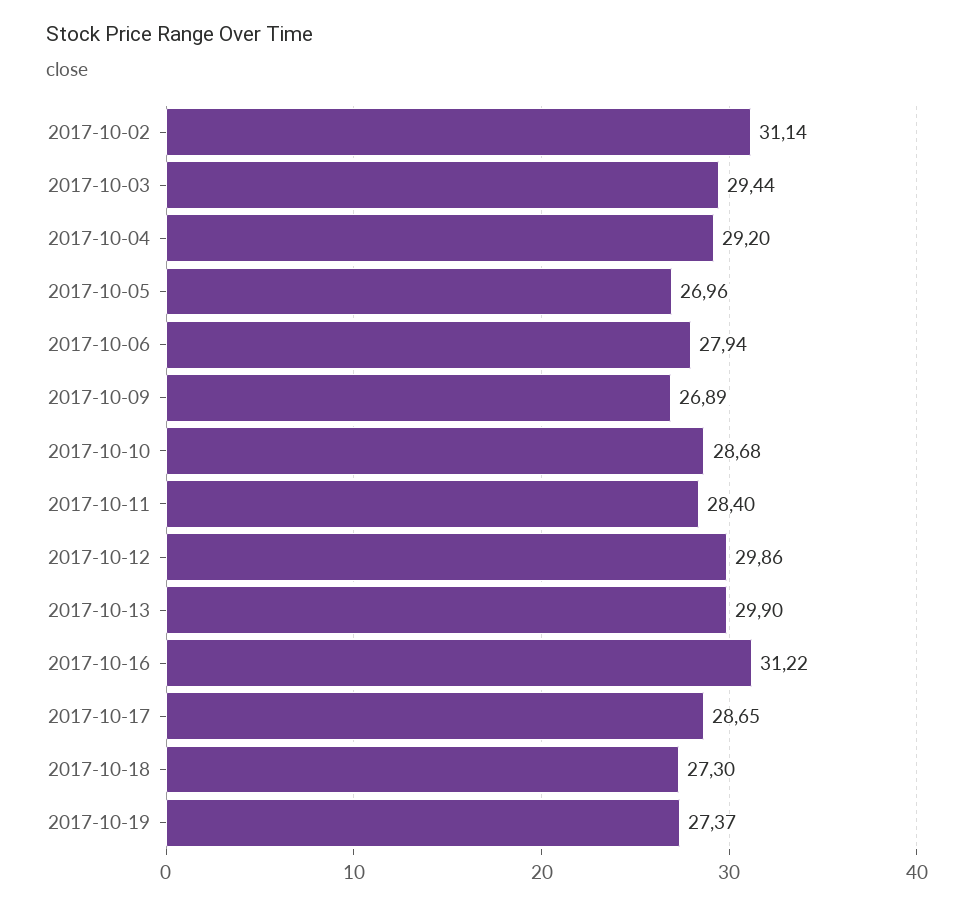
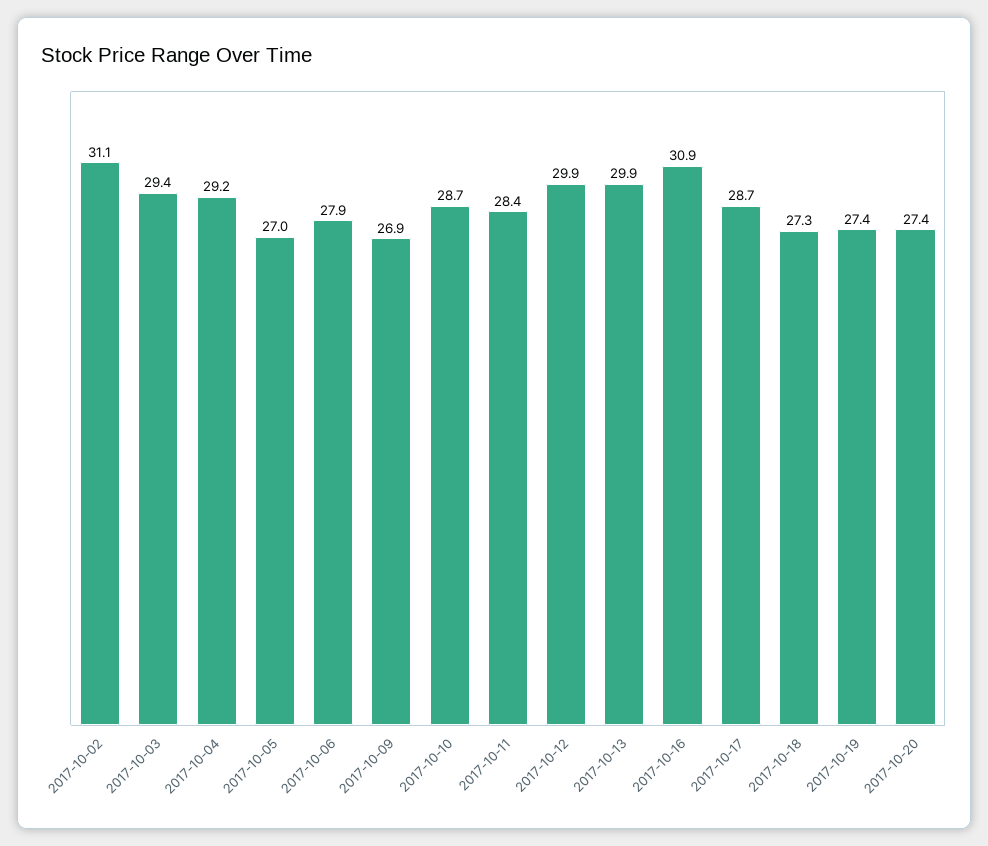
2017-10-16: 31.22 -> 30.9
2017-10-20: none -> 27.4

